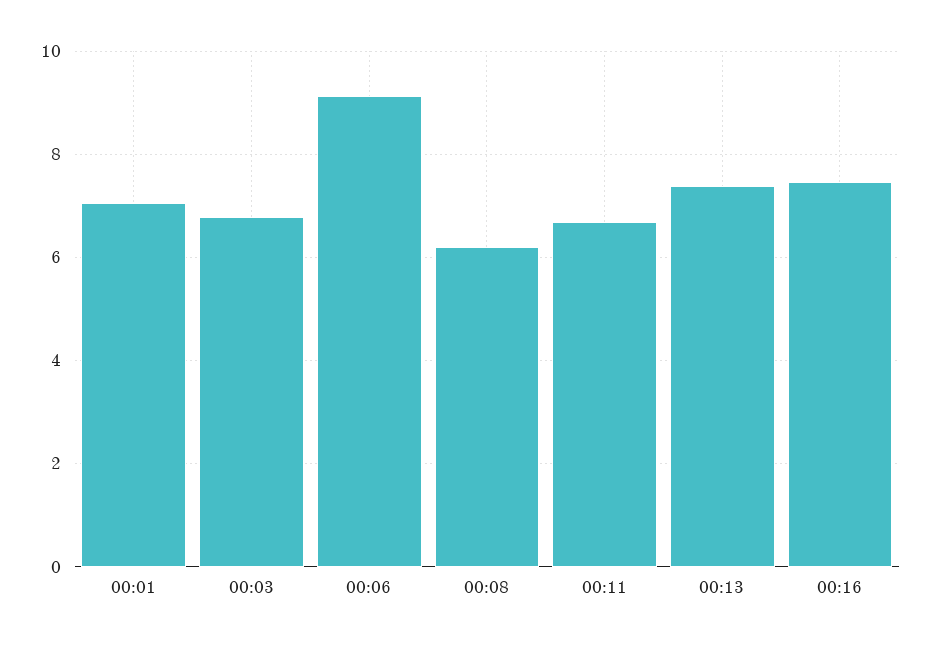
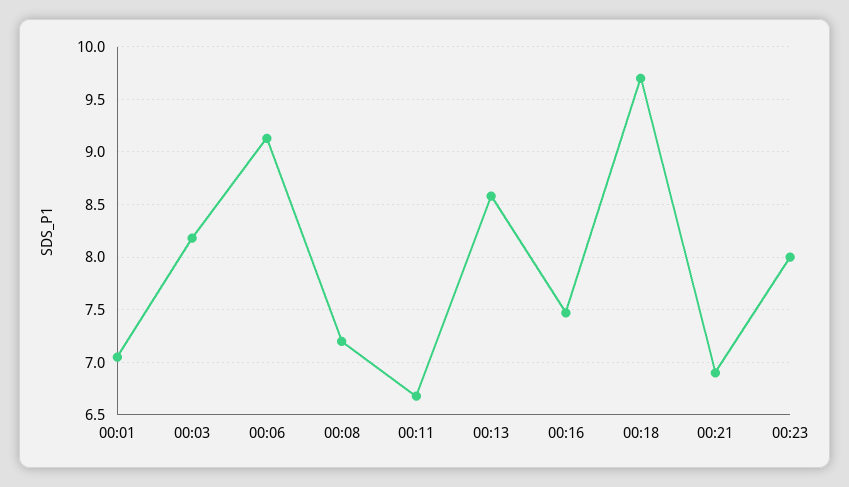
00:03: 6.8 -> 8.2
00:08: 6.2 -> 7.2
00:13: 7.4 -> 8.6
00:18: none -> 9.7
00:21: none -> 6.9
00:23: none -> 8

